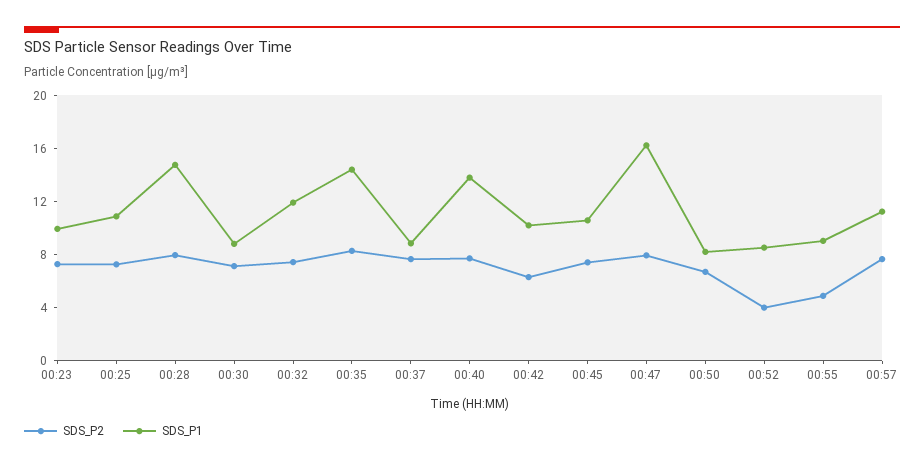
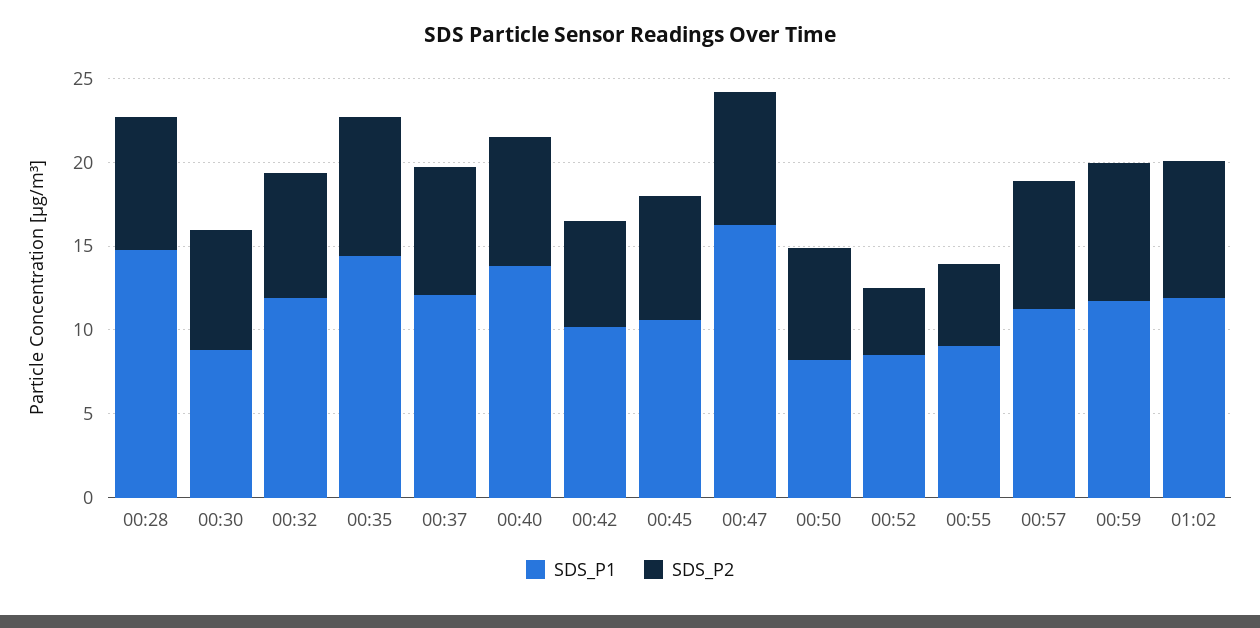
SDS_P2, 00:23: 7 -> none
SDS_P1, 00:23: 10 -> none
SDS_P2, 00:25: 7 -> none
SDS_P1, 00:25: 11 -> none
SDS_P1, 00:37: 9 -> 12
SDS_P1, 00:59: none -> 12
SDS_P2, 00:59: none -> 8
SDS_P1, 01:02: none -> 12
SDS_P2, 01:02: none -> 8

